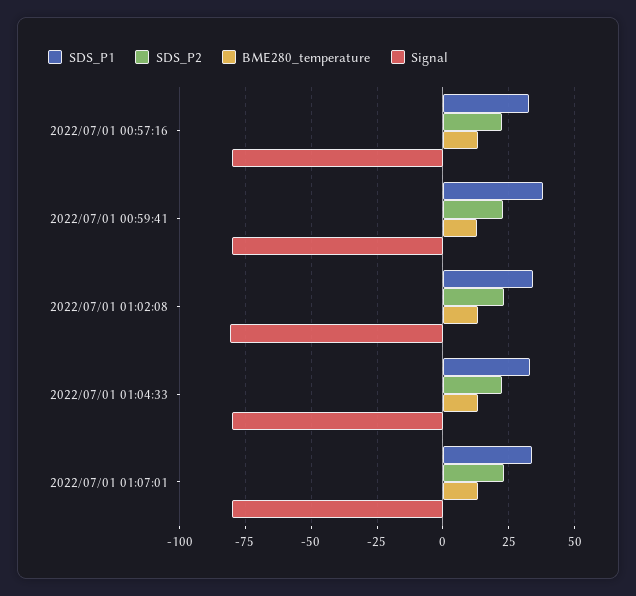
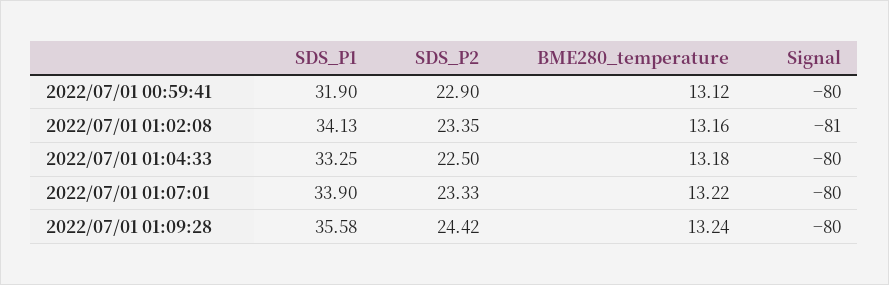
SDS_P1, 2022/07/01 00:57:16: 32.5 -> none
SDS_P2, 2022/07/01 00:57:16: 22.5 -> none
BME280_temperature, 2022/07/01 00:57:16: 12.5 -> none
Signal, 2022/07/01 00:57:16: -80 -> none
SDS_P1, 2022/07/01 00:59:41: 37.5 -> 31.9
SDS_P1, 2022/07/01 01:09:28: none -> 35.58
SDS_P2, 2022/07/01 01:09:28: none -> 24.42
BME280_temperature, 2022/07/01 01:09:28: none -> 13.24
Signal, 2022/07/01 01:09:28: none -> -80

